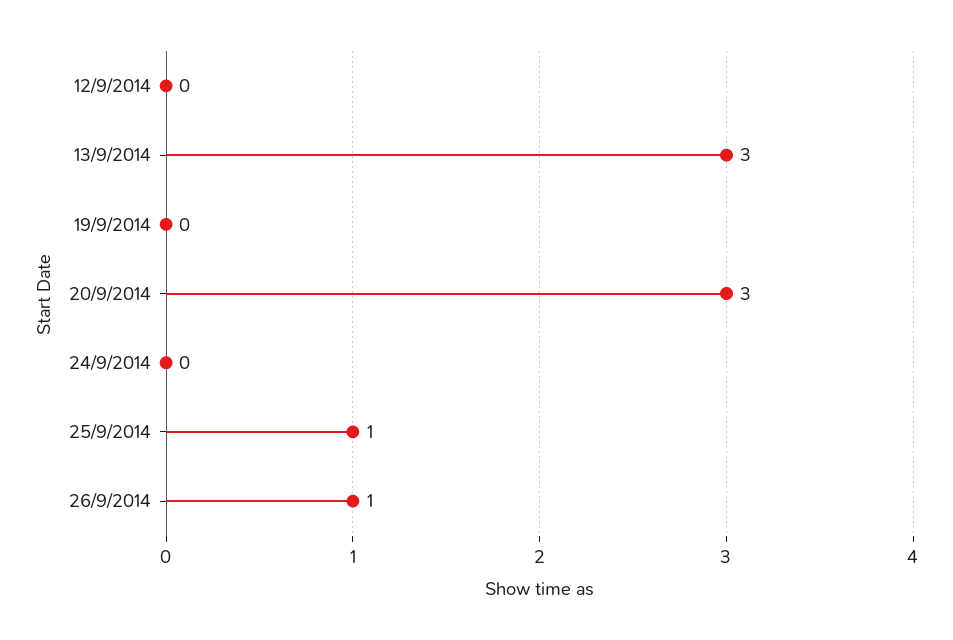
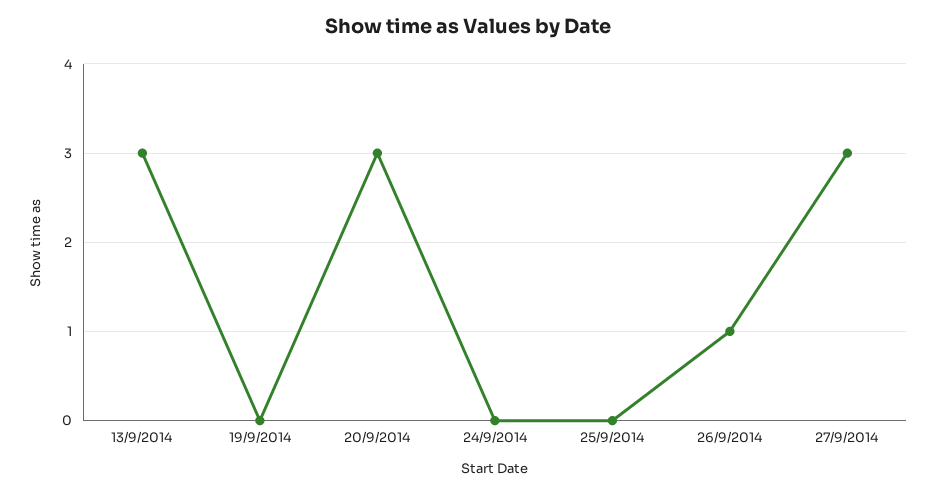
12/9/2014: 0 -> none
25/9/2014: 1 -> 0
27/9/2014: none -> 3

